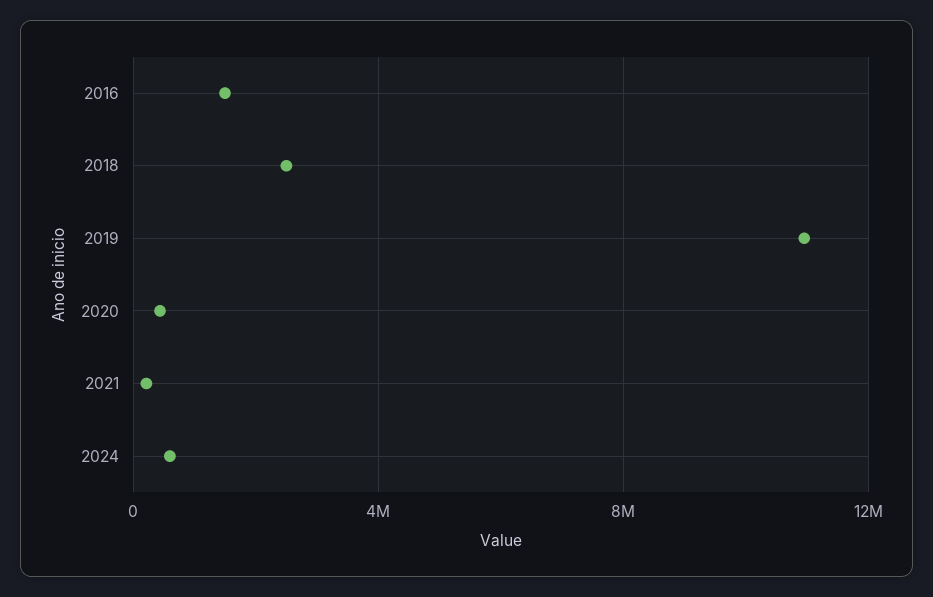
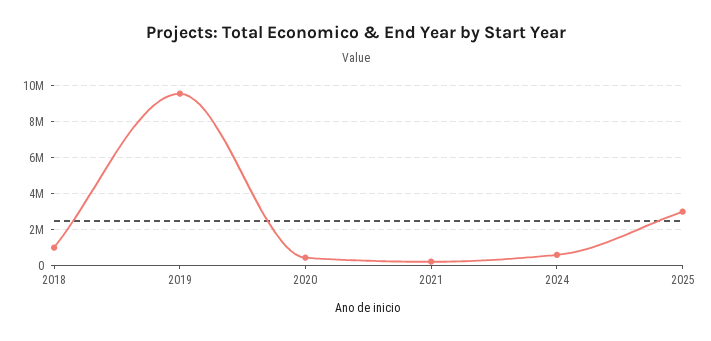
2016: 1500000 -> none
2018: 2500000 -> 1000000
2019: 11000000 -> 9500000
2025: none -> 3000000

